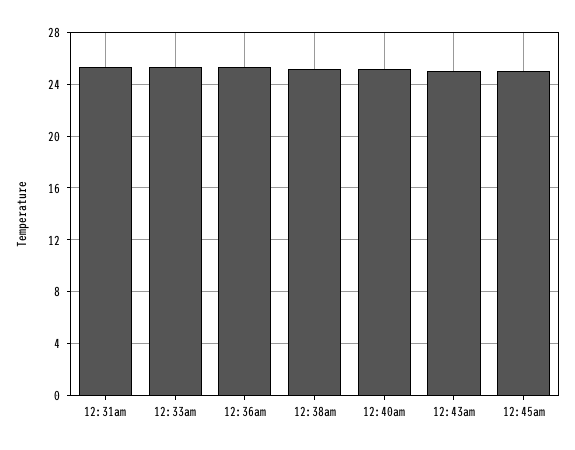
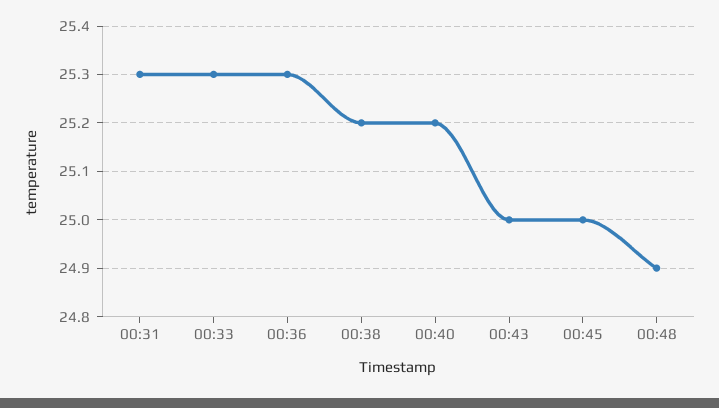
00:48: none -> 24.9

